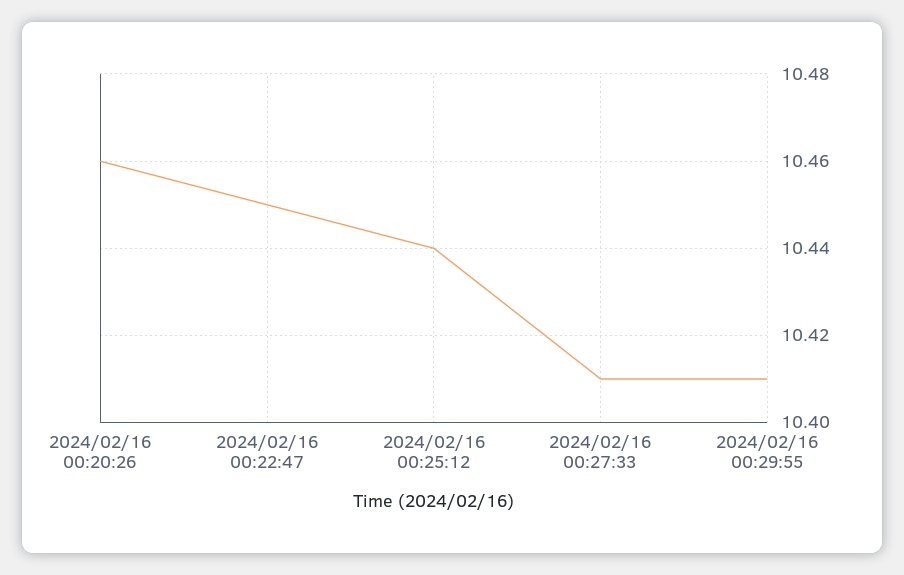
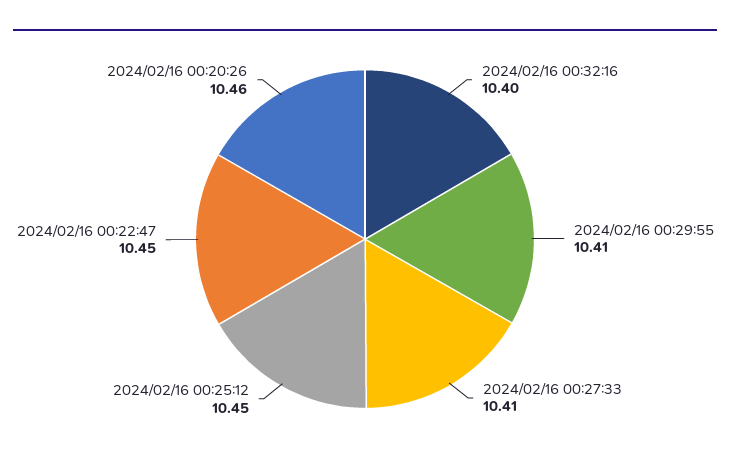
2024/02/16 00:25:12: 10.44 -> 10.45
2024/02/16 00:32:16: none -> 10.4

